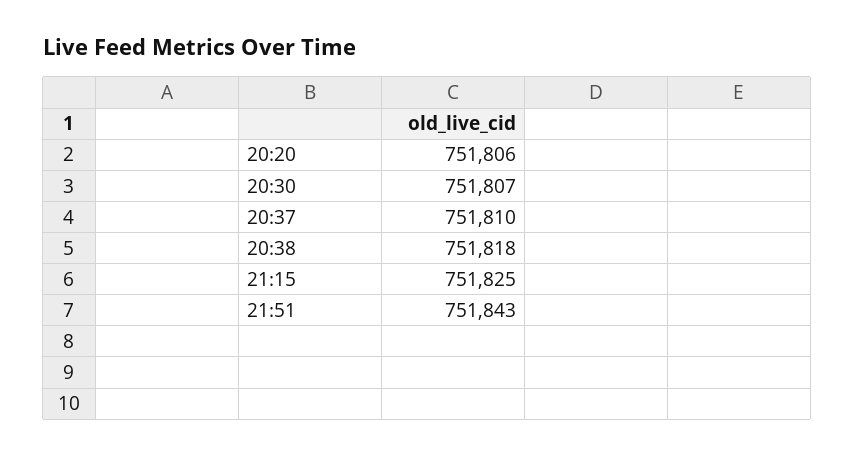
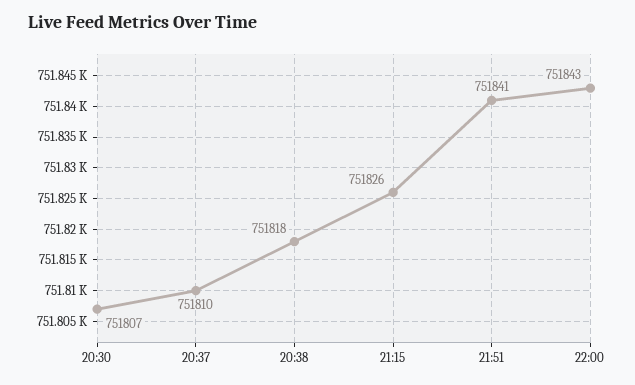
20:20: 751806 -> none
21:15: 751825 -> 751826
21:51: 751843 -> 751841
22:00: none -> 751843

